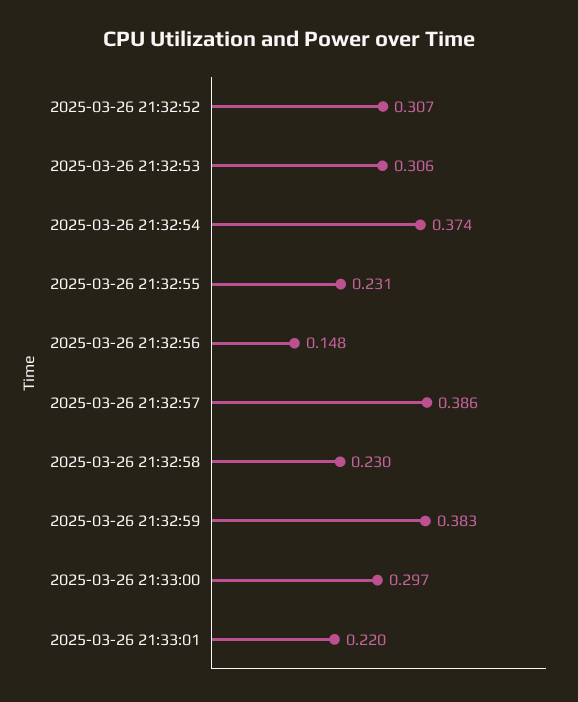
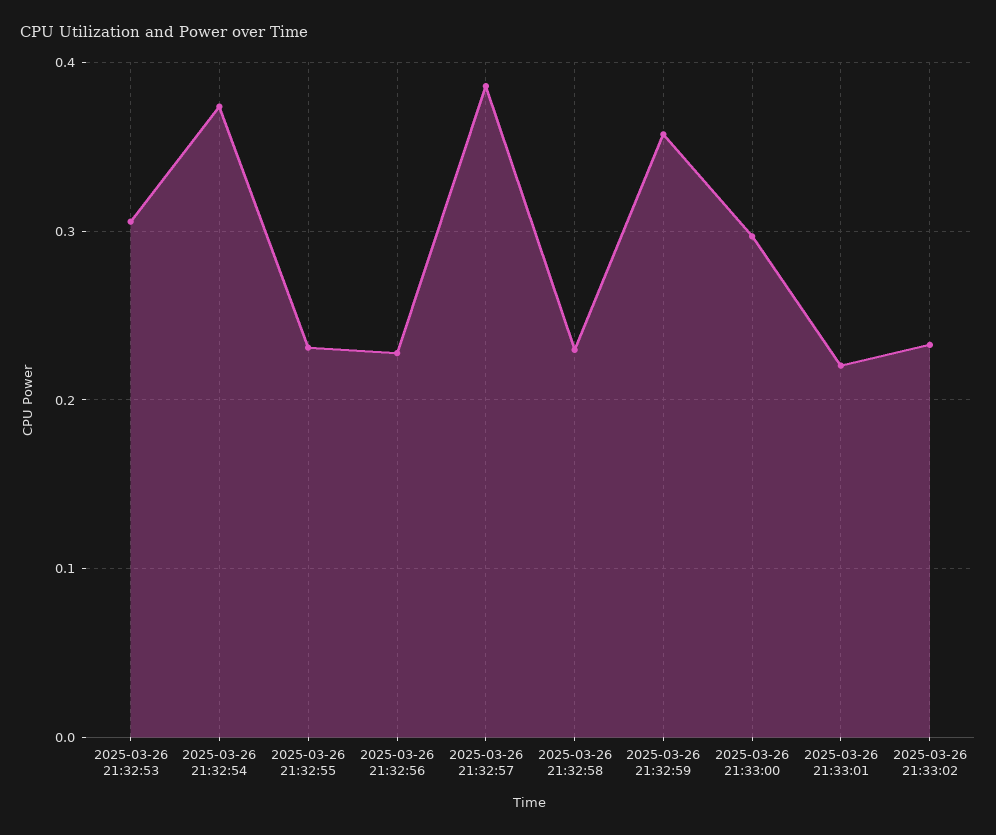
2025-03-26 21:32:52: 0.307 -> none
2025-03-26 21:32:56: 0.148 -> 0.23
2025-03-26 21:32:59: 0.383 -> 0.36
2025-03-26 21:33:02: none -> 0.23

